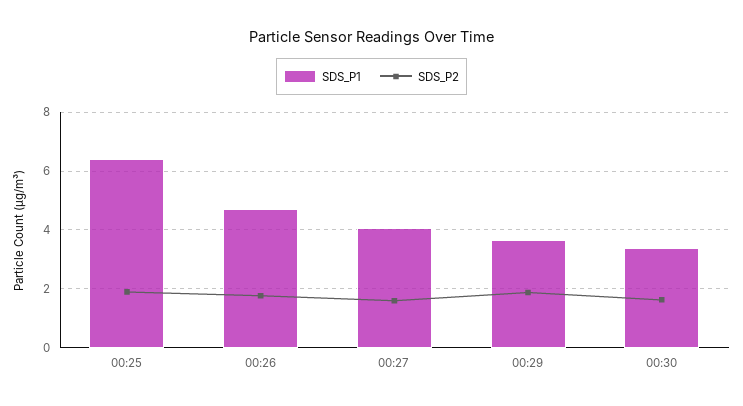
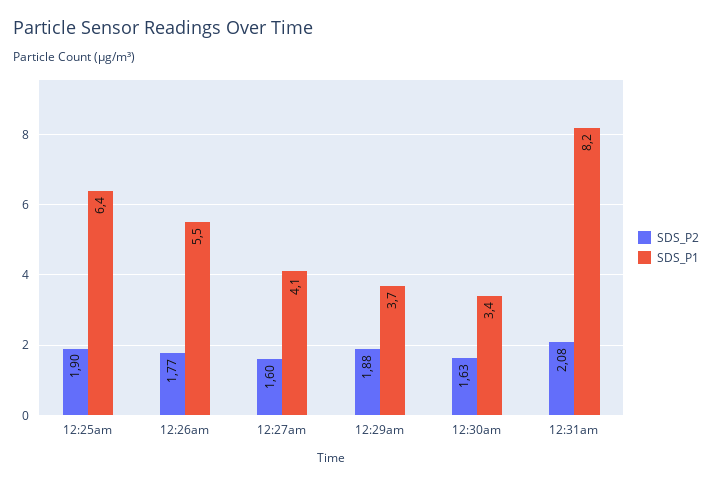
SDS_P1, 00:26: 4.75 -> 5.5
SDS_P2, 12:31am: none -> 2.08
SDS_P1, 12:31am: none -> 8.2

